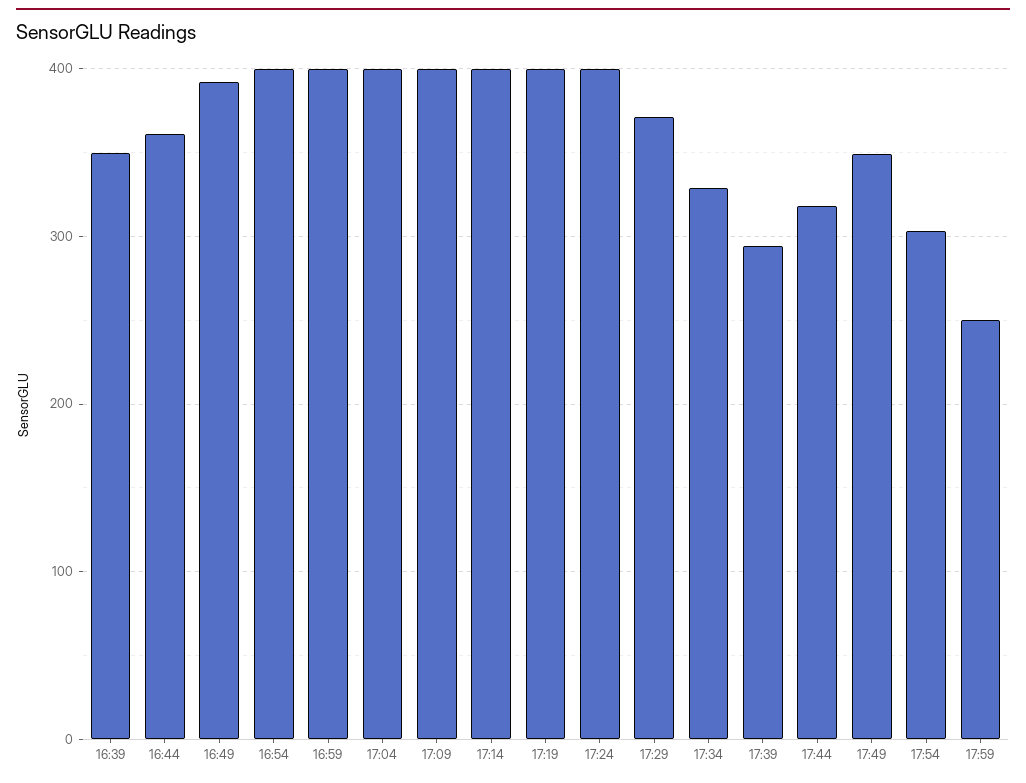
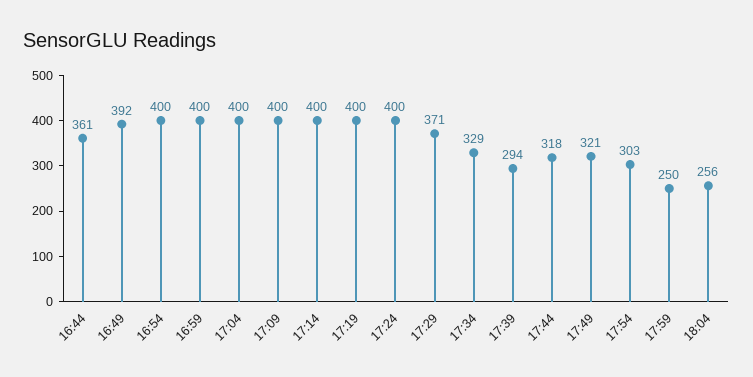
16:39: 350 -> none
17:49: 350 -> 321
18:04: none -> 256

